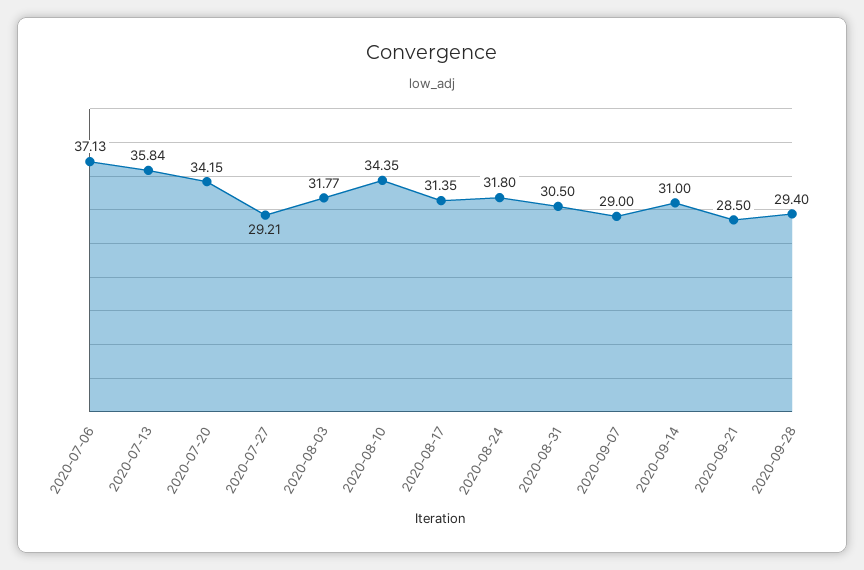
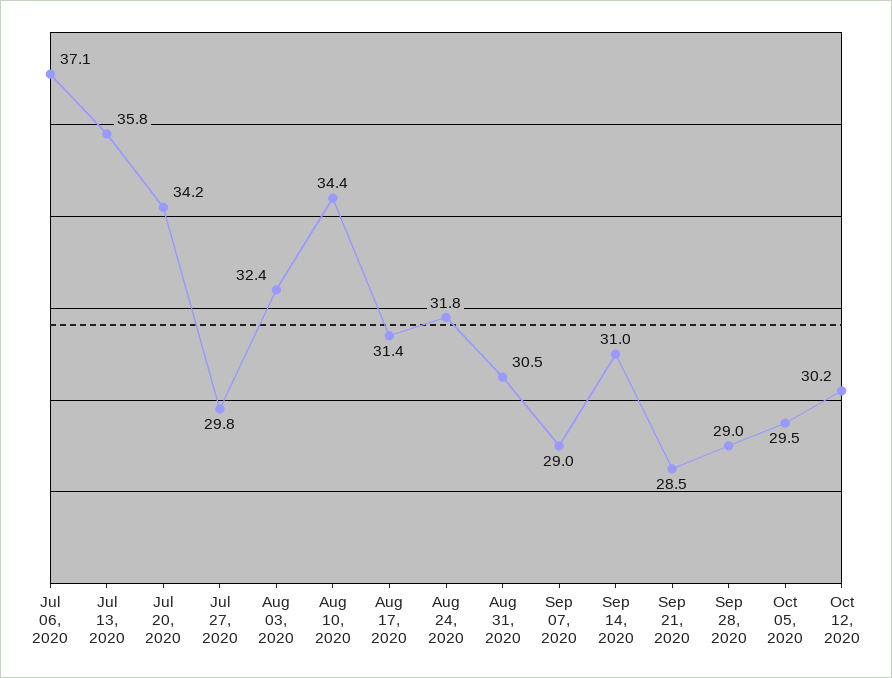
2020-07-27: 29.21 -> 29.8
2020-08-03: 31.77 -> 32.4
2020-09-28: 29.4 -> 29
Oct 05, 2020: none -> 29.5
Oct 12, 2020: none -> 30.2

